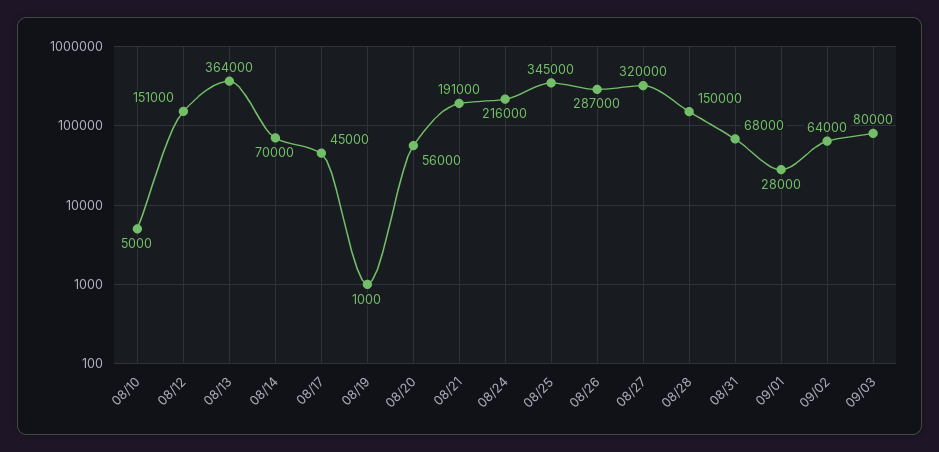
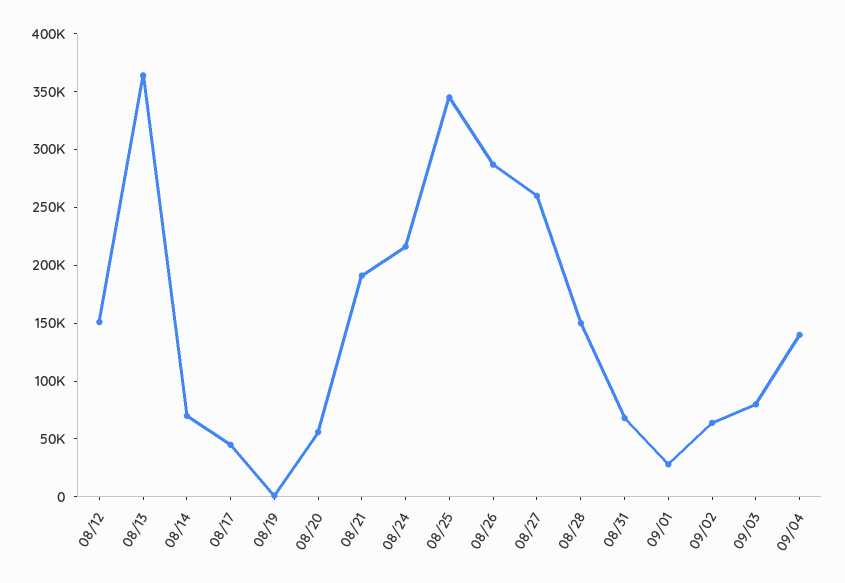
08/10: 5000 -> none
08/27: 320000 -> 260000
09/04: none -> 140000

